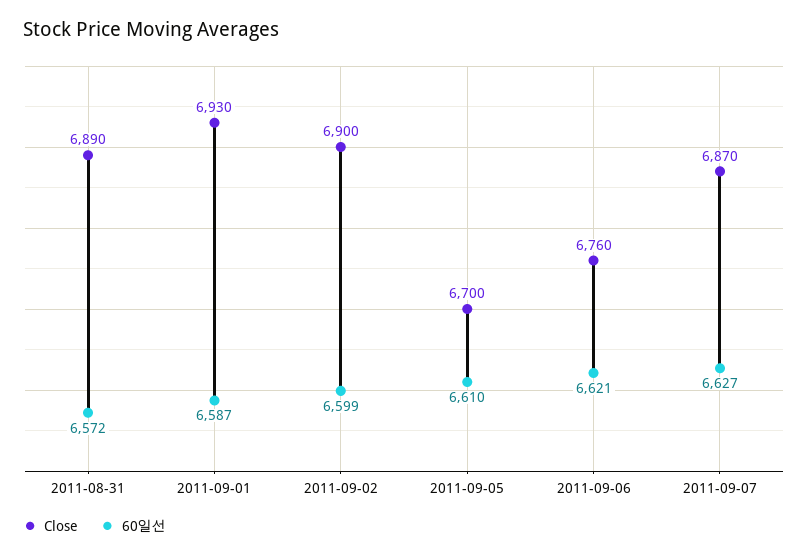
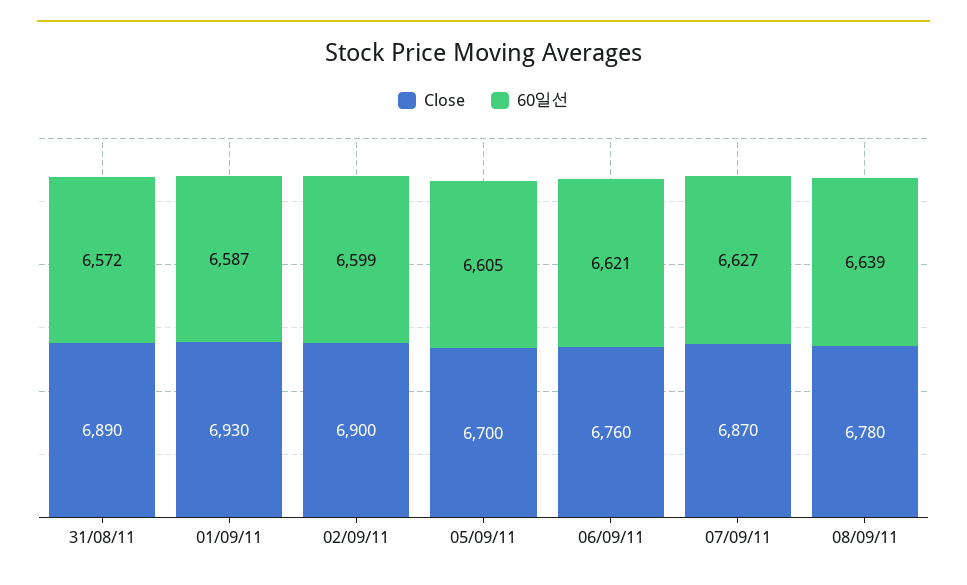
60일선, 2011-09-05: 6610 -> 6605
Close, 08/09/11: none -> 6780
60일선, 08/09/11: none -> 6639

